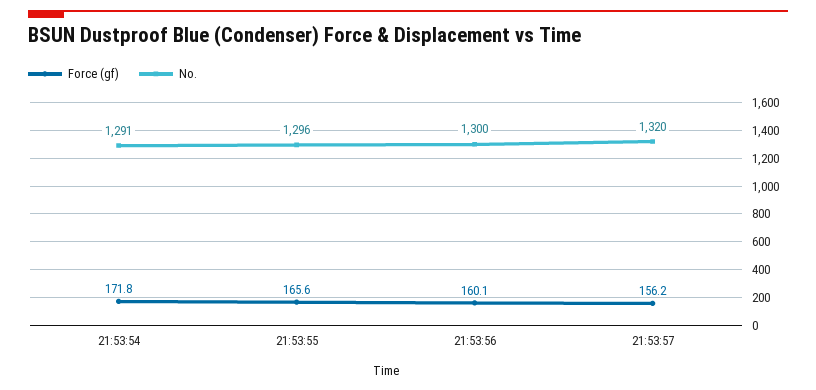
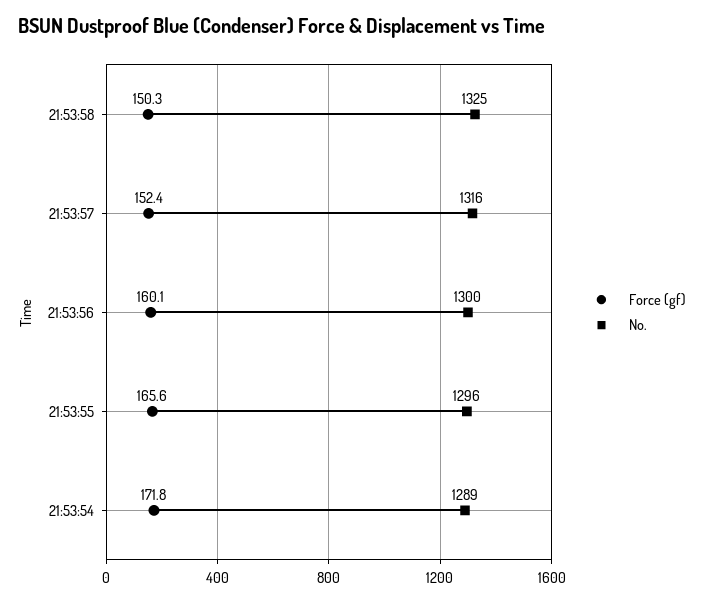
No., 21:53:54: 1291 -> 1289
Force (gf), 21:53:57: 156.2 -> 152.4
No., 21:53:57: 1320 -> 1316
Force (gf), 21:53:58: none -> 150.3
No., 21:53:58: none -> 1325

